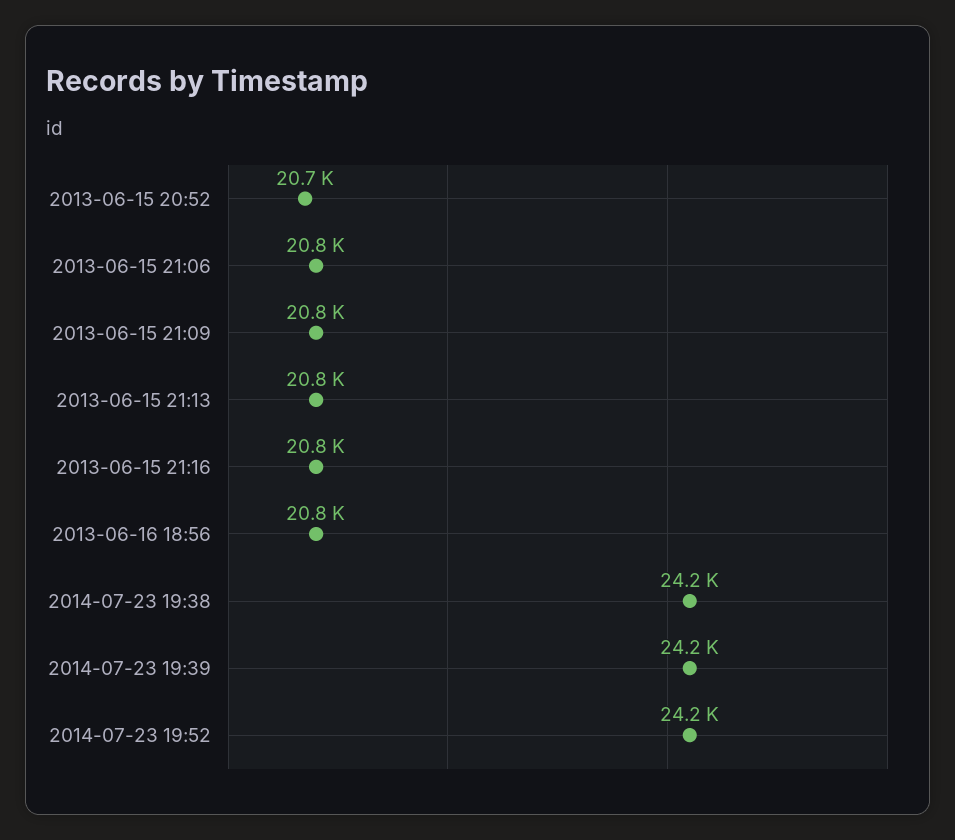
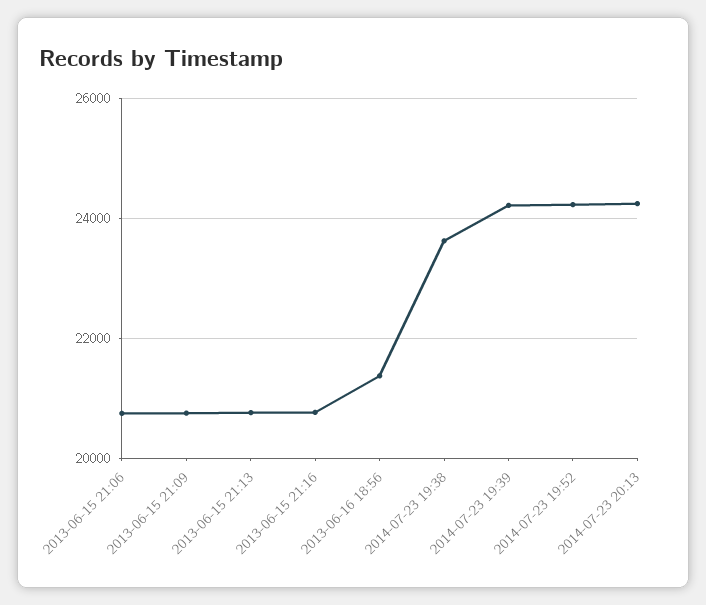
2013-06-15 20:52: 20700 -> none
2013-06-16 18:56: 20800 -> 21400
2014-07-23 19:38: 24200 -> 23600
2014-07-23 20:13: none -> 24200

